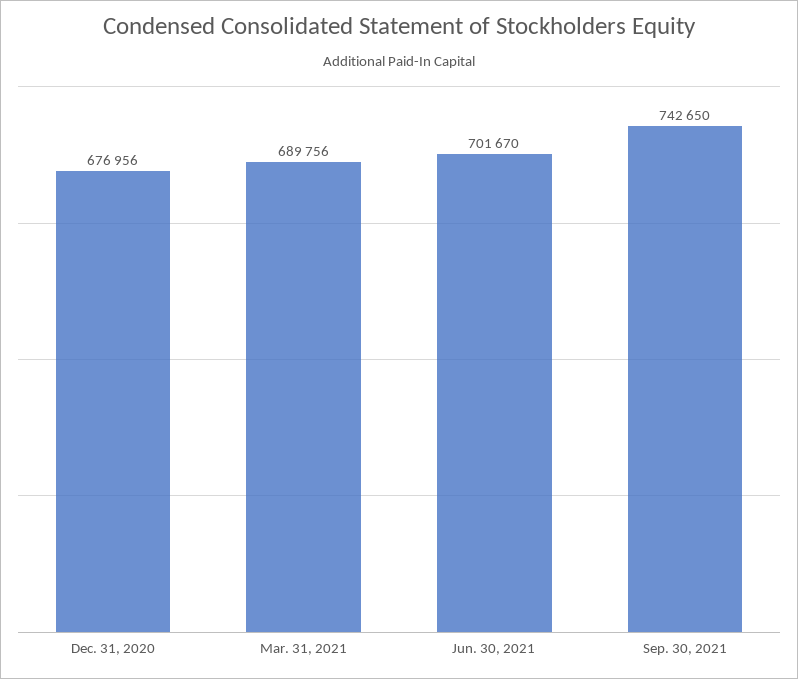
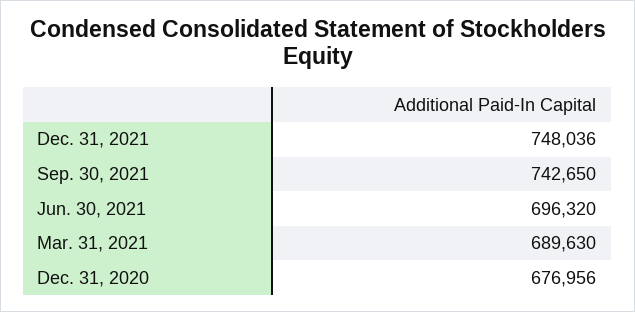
Mar. 31, 2021: 689756 -> 689630
Jun. 30, 2021: 701670 -> 696320
Dec. 31, 2021: none -> 748036

